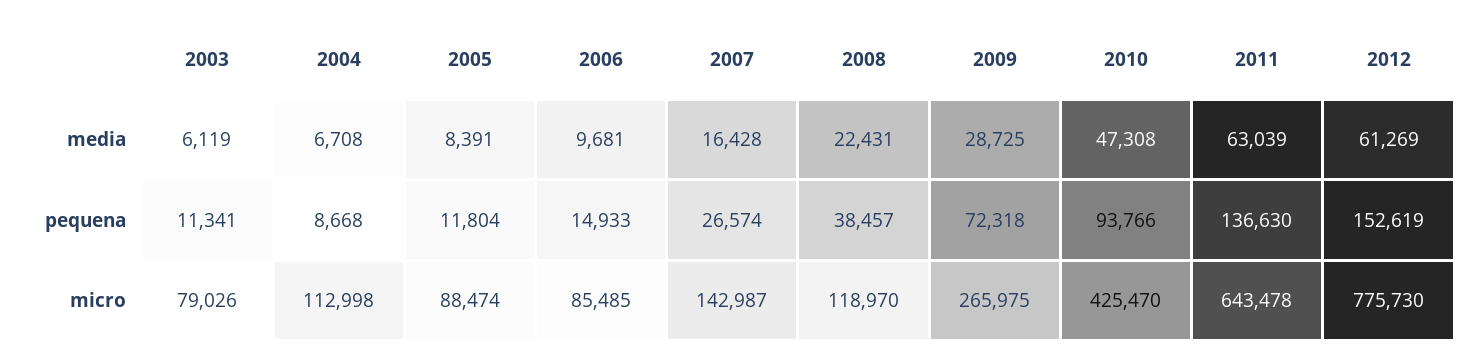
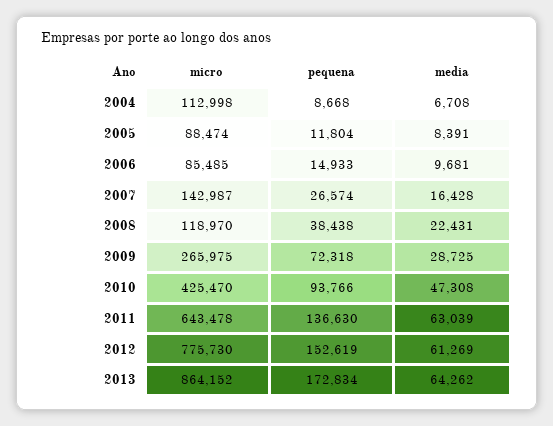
2003, media: 6119 -> none
2003, pequena: 11341 -> none
2008, pequena: 38457 -> 38438
2003, micro: 79026 -> none
2013, micro: none -> 864152
2013, pequena: none -> 172834
2013, media: none -> 64262

